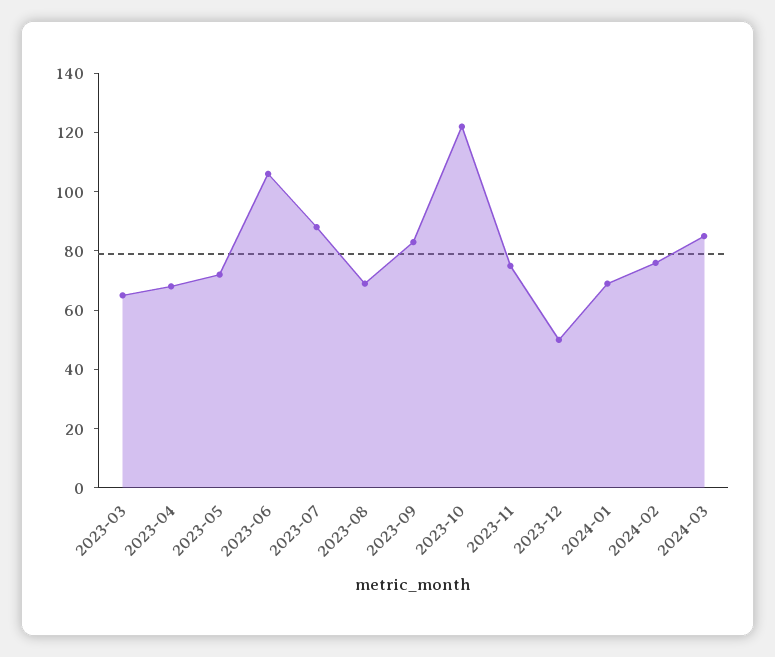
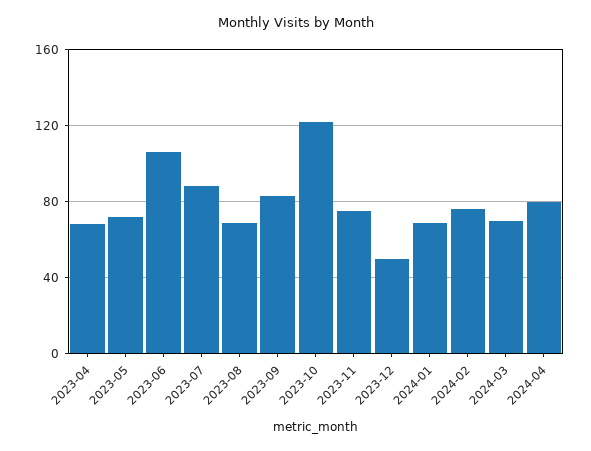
2023-03: 65 -> none
2024-03: 85 -> 70
2024-04: none -> 80

